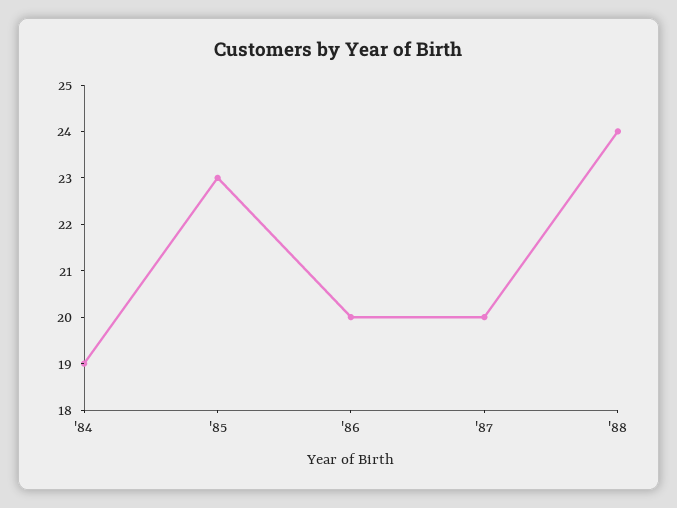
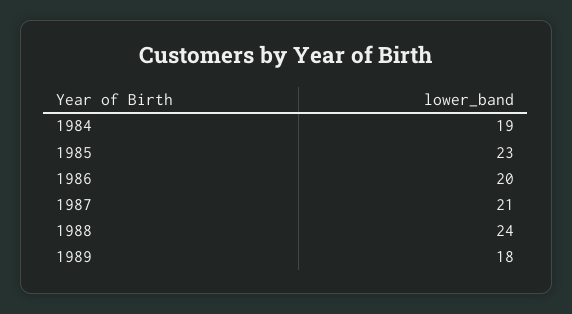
'87: 20 -> 21
1989: none -> 18

